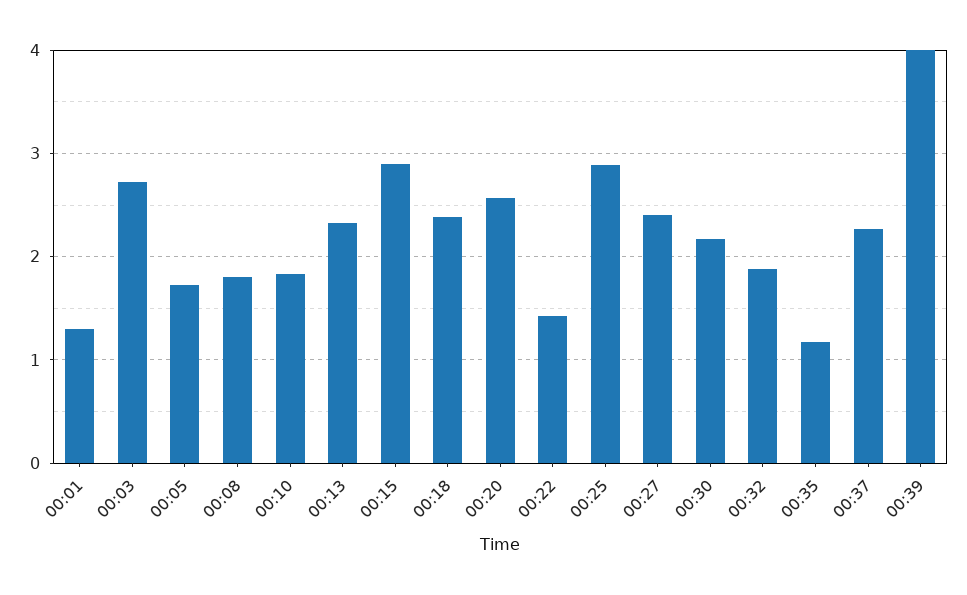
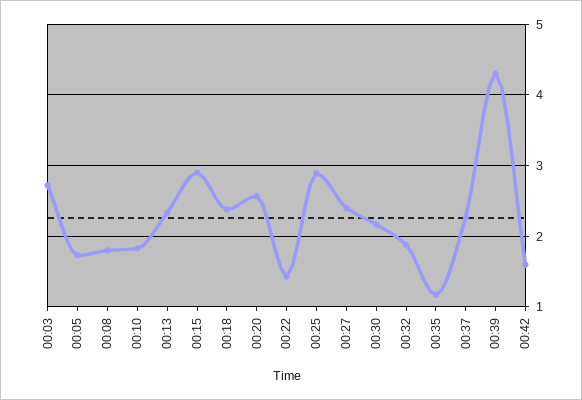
00:01: 1.3 -> none
00:39: 4 -> 4.3
00:42: none -> 1.6

